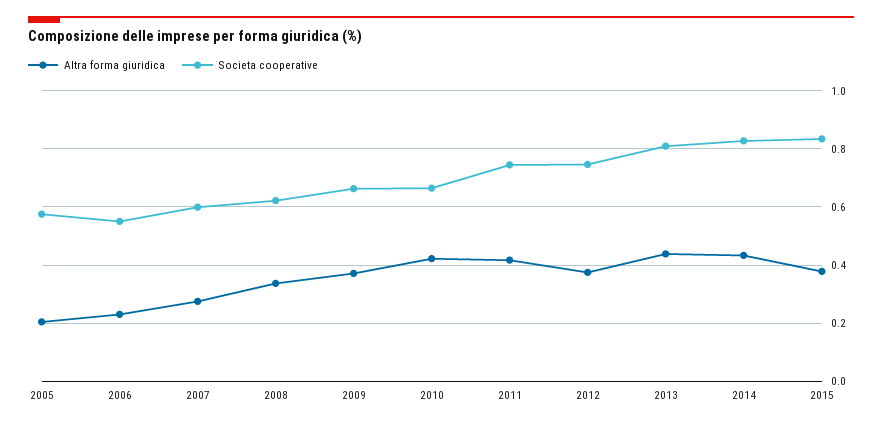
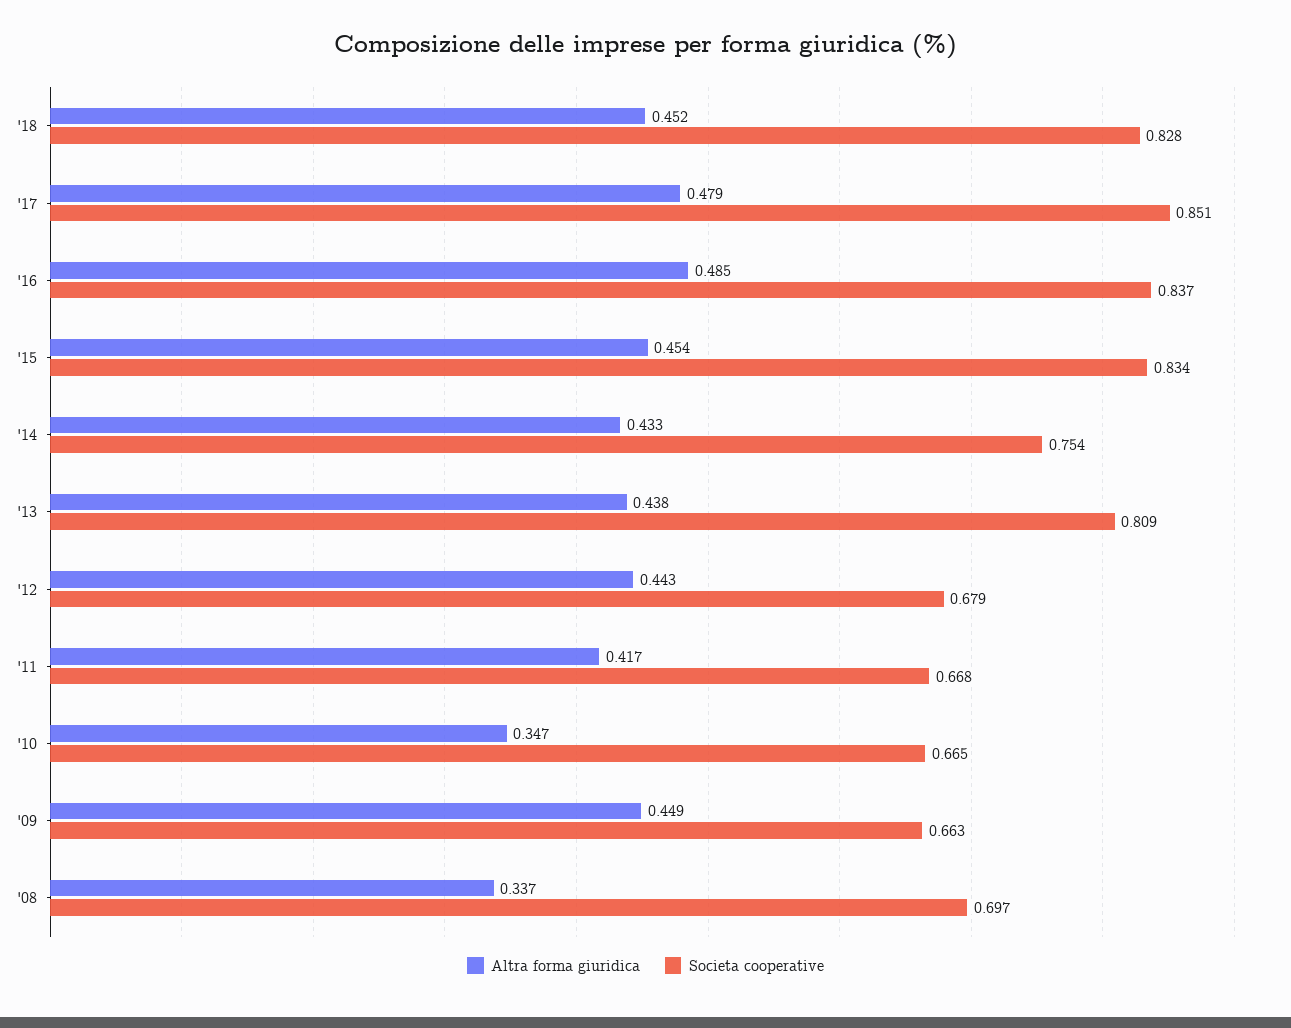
Altra forma giuridica, 2005: 0.2 -> none
Societa cooperative, 2005: 0.575 -> none
Altra forma giuridica, 2006: 0.225 -> none
Societa cooperative, 2006: 0.55 -> none
Altra forma giuridica, 2007: 0.275 -> none
Societa cooperative, 2007: 0.6 -> none
Societa cooperative, 2008: 0.625 -> 0.697
Altra forma giuridica, 2009: 0.375 -> 0.449
Altra forma giuridica, 2010: 0.425 -> 0.347
Societa cooperative, 2011: 0.75 -> 0.668
Altra forma giuridica, 2012: 0.375 -> 0.443
Societa cooperative, 2012: 0.75 -> 0.679
Societa cooperative, 2014: 0.825 -> 0.754
Altra forma giuridica, 2015: 0.375 -> 0.454
Altra forma giuridica, '18: none -> 0.452
Societa cooperative, '18: none -> 0.828
Altra forma giuridica, '17: none -> 0.479
Societa cooperative, '17: none -> 0.851
Altra forma giuridica, '16: none -> 0.485
Societa cooperative, '16: none -> 0.837

